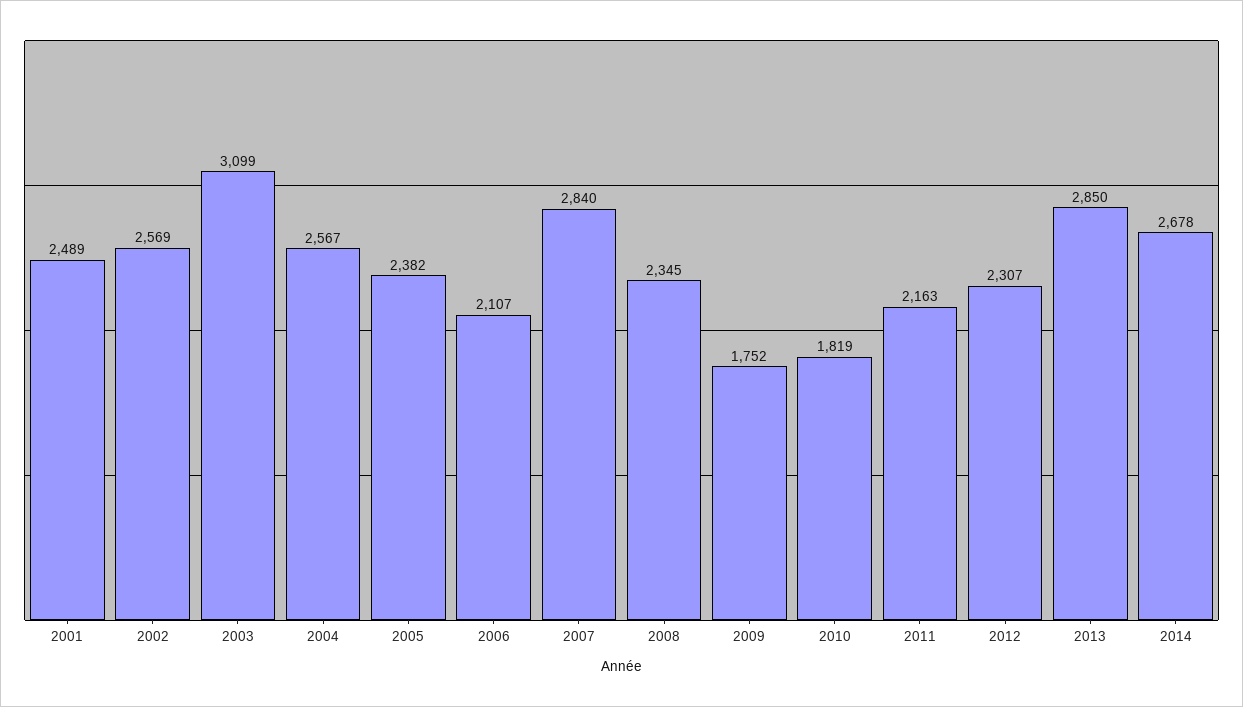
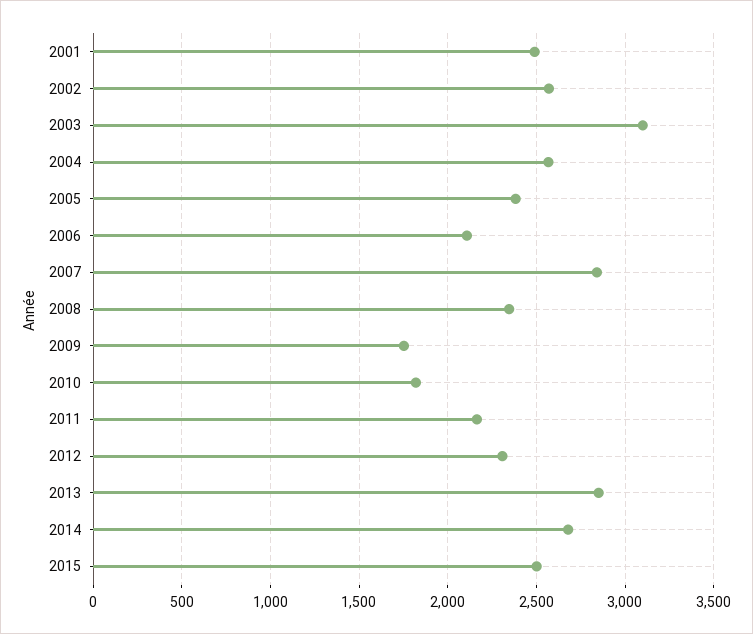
2015: none -> 2500

